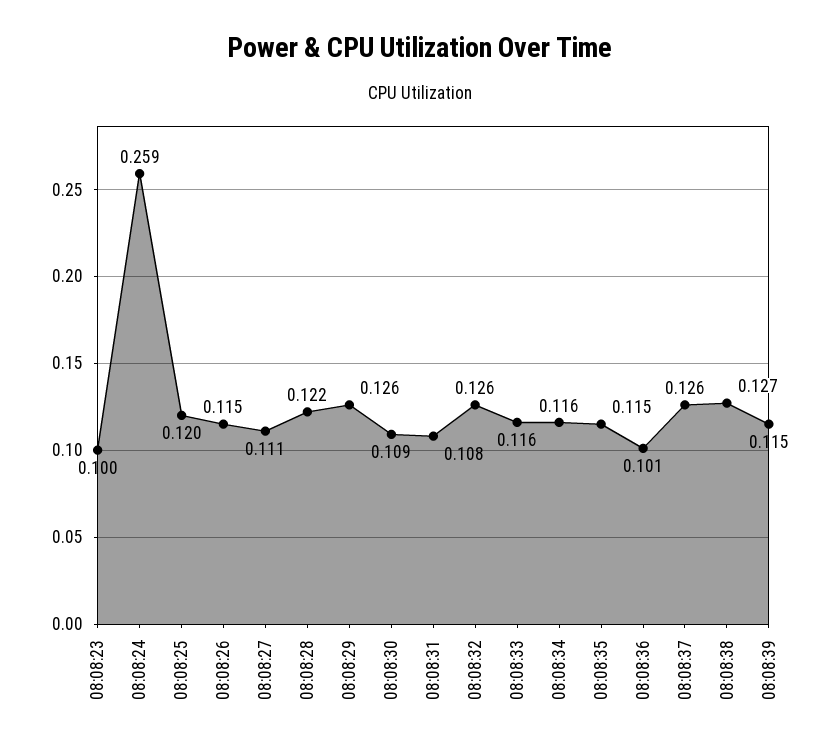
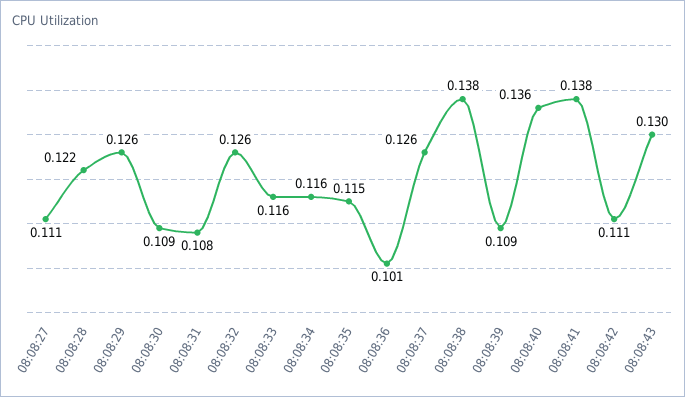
08:08:23: 0.1 -> none
08:08:24: 0.259 -> none
08:08:25: 0.12 -> none
08:08:26: 0.115 -> none
08:08:38: 0.127 -> 0.138
08:08:39: 0.115 -> 0.109
08:08:40: none -> 0.136
08:08:41: none -> 0.138
08:08:42: none -> 0.111
08:08:43: none -> 0.13

